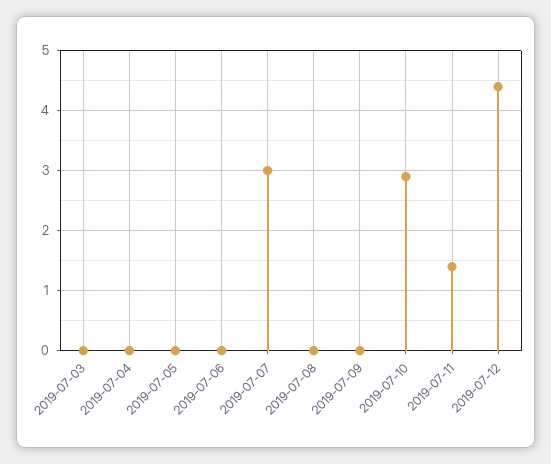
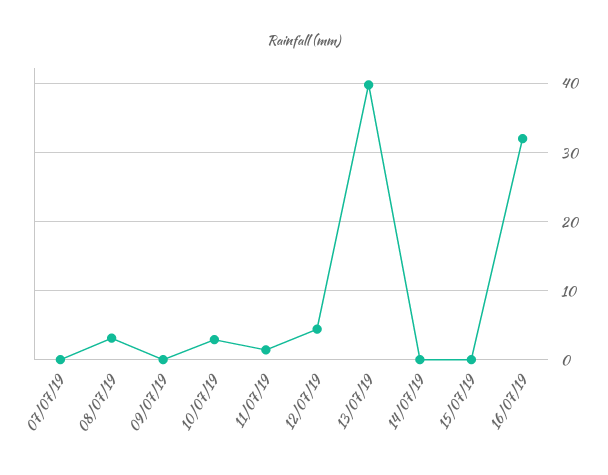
2019-07-03: 0 -> none
2019-07-04: 0 -> none
2019-07-05: 0 -> none
2019-07-06: 0 -> none
2019-07-07: 3 -> 0
2019-07-08: 0 -> 3
13/07/19: none -> 40
14/07/19: none -> 0
15/07/19: none -> 0
16/07/19: none -> 32

